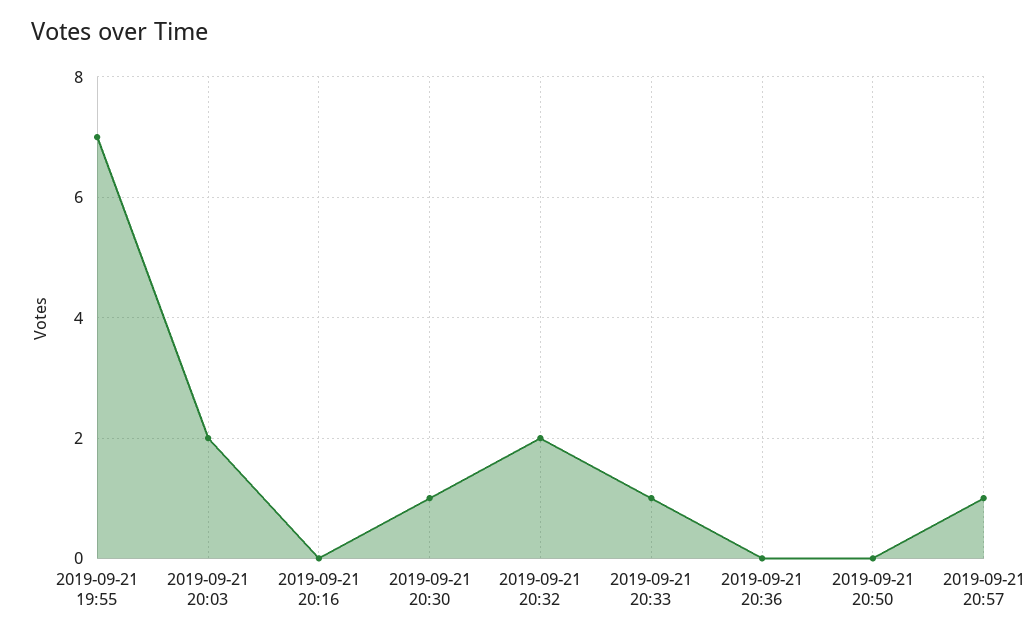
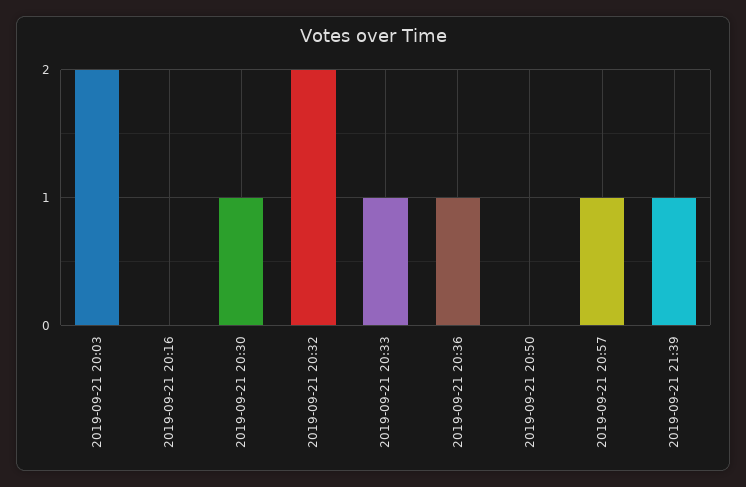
2019-09-21 19:55: 7 -> none
2019-09-21 20:36: 0 -> 1
2019-09-21 21:39: none -> 1

